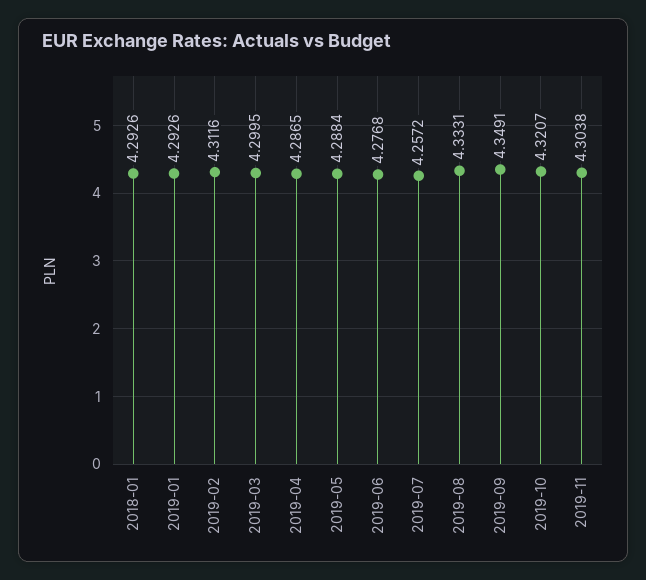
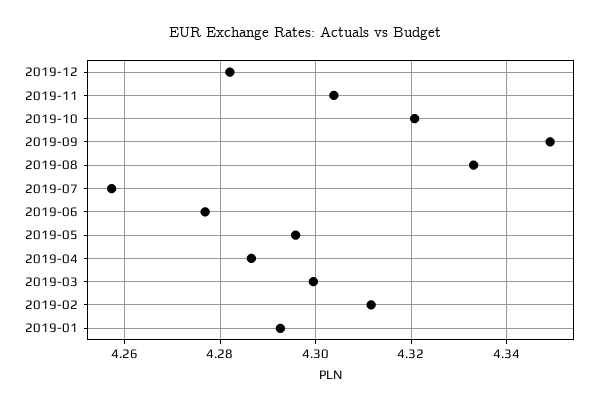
2018-01: 4.2926 -> none
2019-05: 4.2884 -> 4.296
2019-12: none -> 4.282

